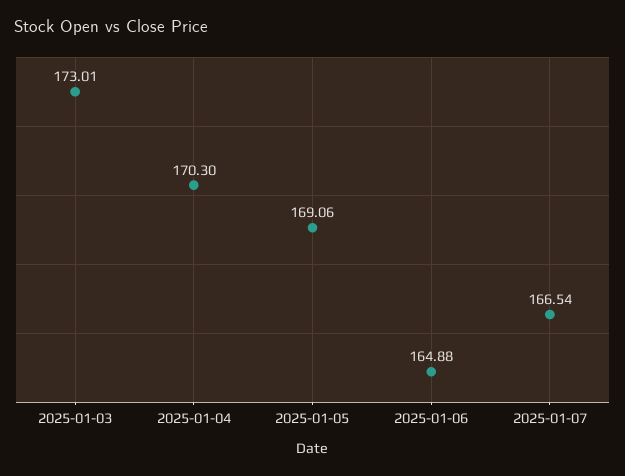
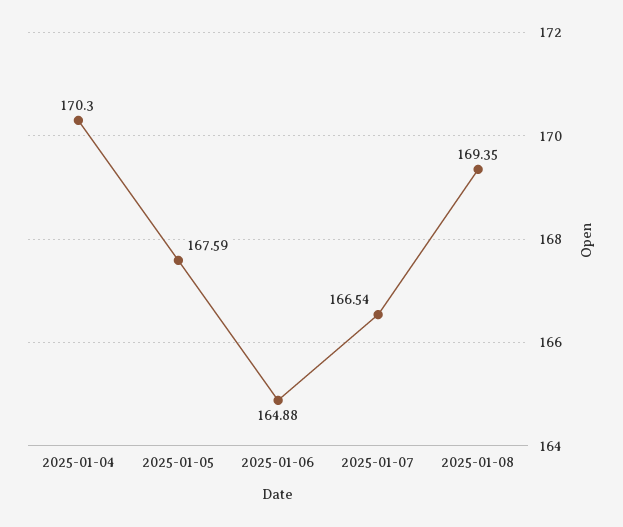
2025-01-03: 173.01 -> none
2025-01-05: 169.06 -> 167.59
2025-01-08: none -> 169.35

